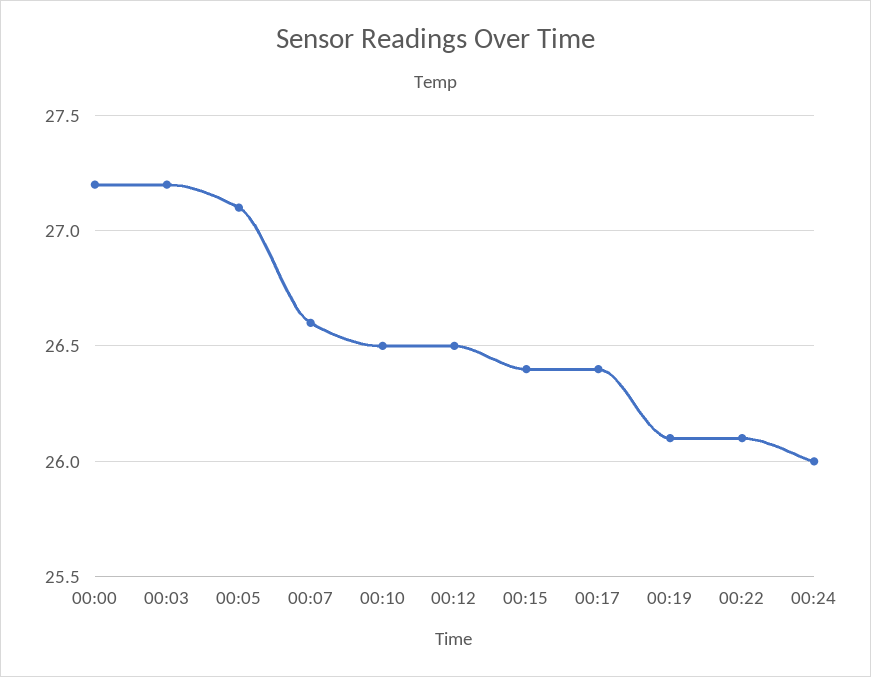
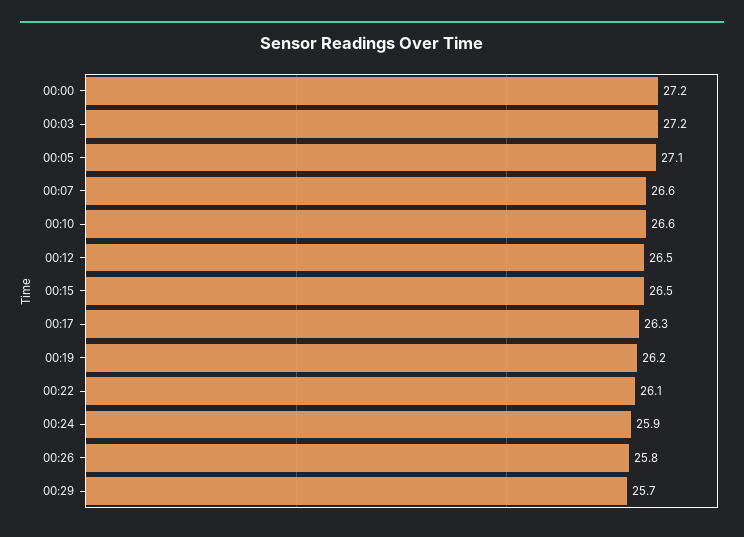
00:10: 26.5 -> 26.6
00:15: 26.4 -> 26.5
00:17: 26.4 -> 26.3
00:19: 26.1 -> 26.2
00:24: 26 -> 25.9
00:26: none -> 25.8
00:29: none -> 25.7

